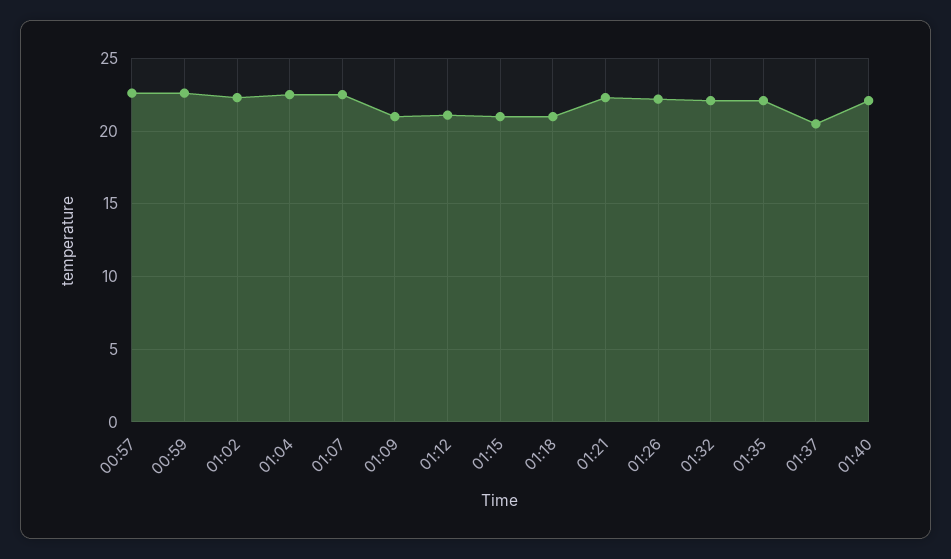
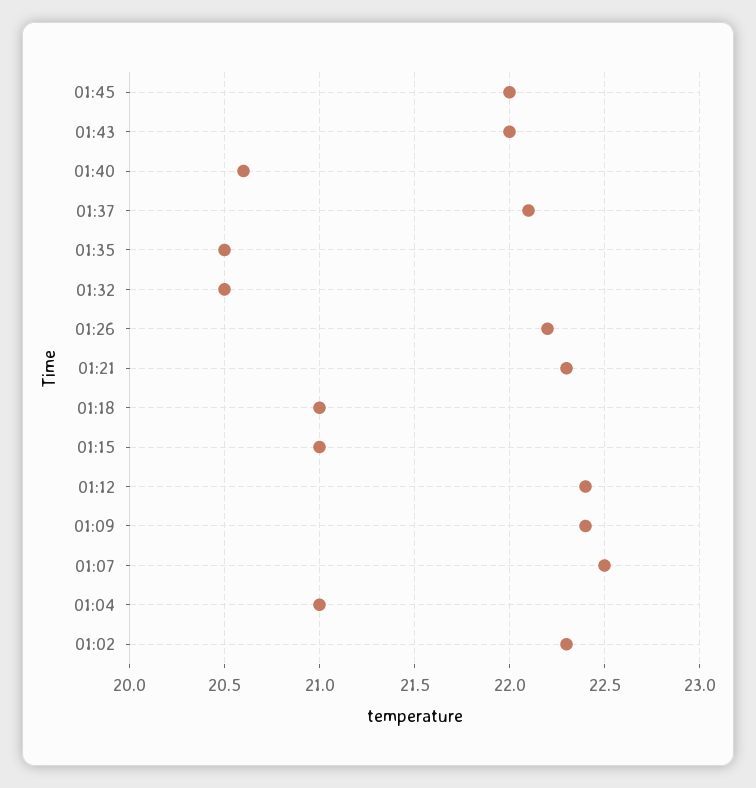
00:57: 22.5 -> none
00:59: 22.5 -> none
01:04: 22.5 -> 21
01:09: 21 -> 22.4
01:12: 21 -> 22.4
01:32: 22 -> 20.5
01:35: 22 -> 20.5
01:37: 20.5 -> 22.1
01:40: 22 -> 20.6
01:45: none -> 22
01:43: none -> 22

